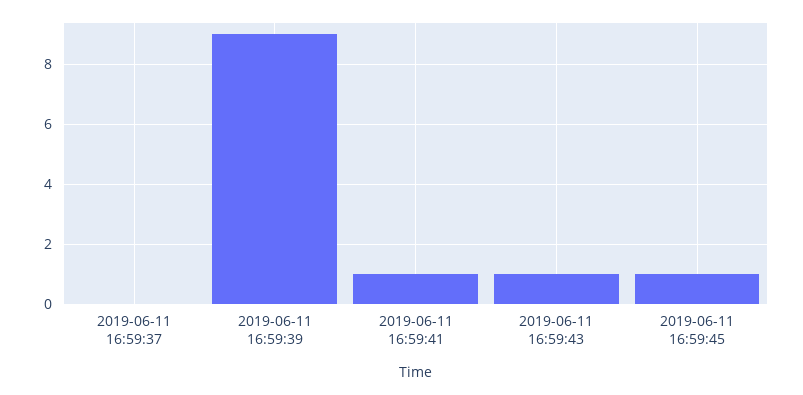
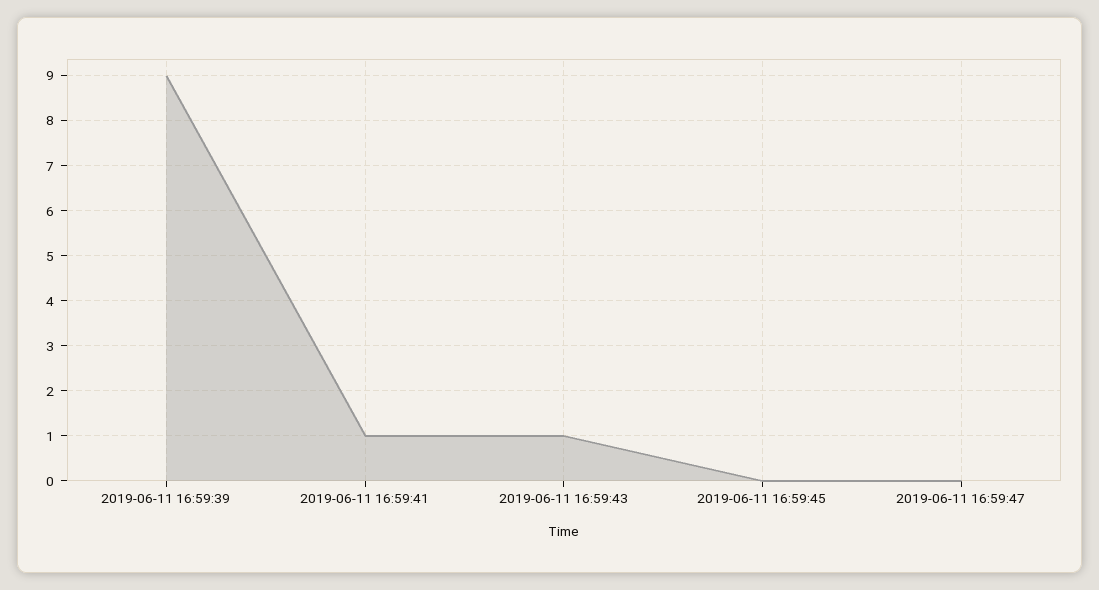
2019-06-11 16:59:37: 0 -> none
2019-06-11 16:59:45: 1 -> 0
2019-06-11 16:59:47: none -> 0

